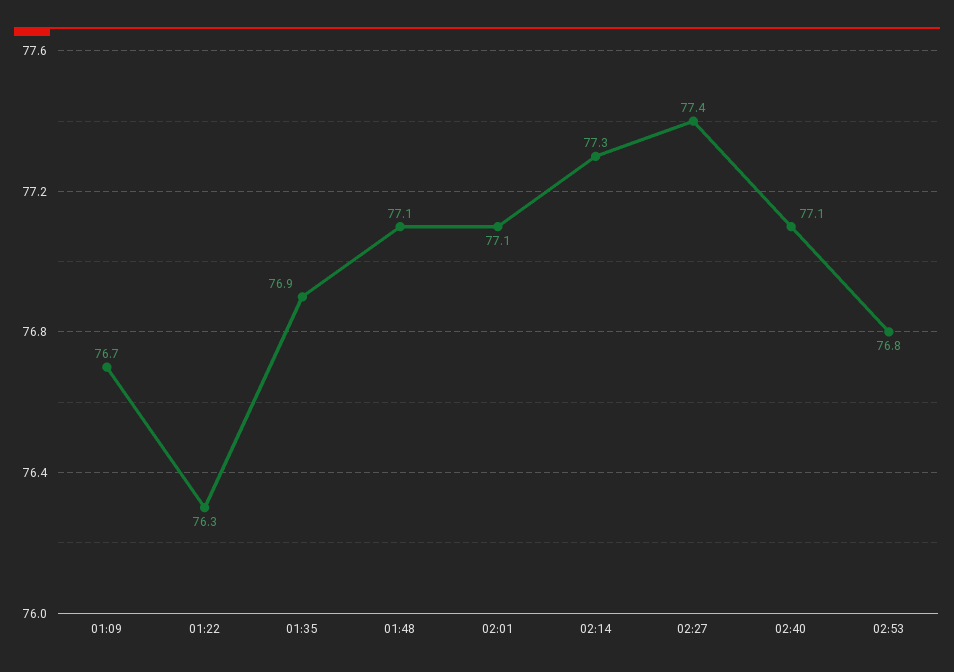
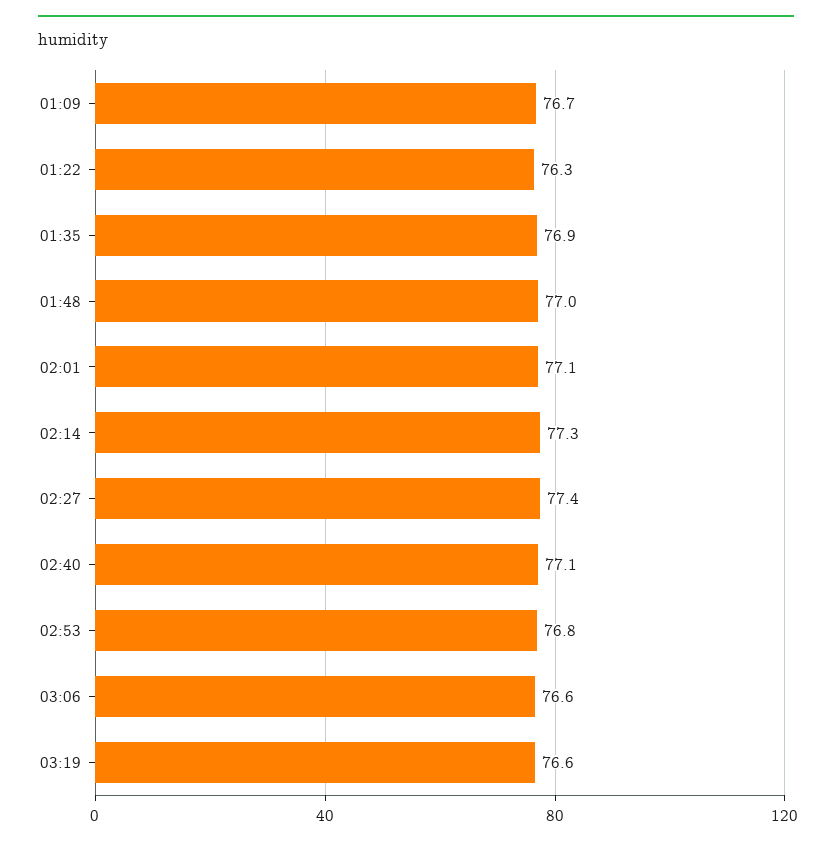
01:48: 77.1 -> 77
03:06: none -> 76.6
03:19: none -> 76.6

